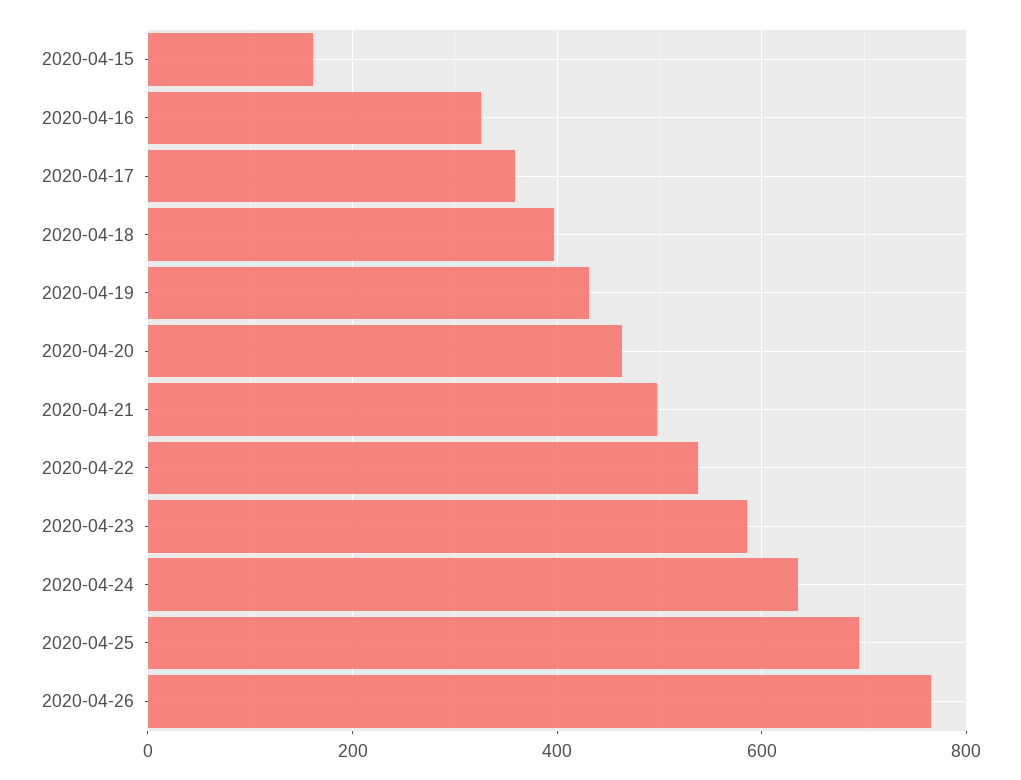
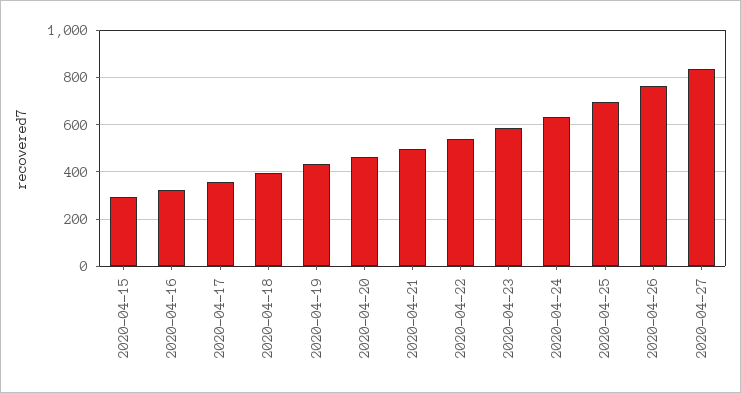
2020-04-15: 160 -> 300
2020-04-27: none -> 850

